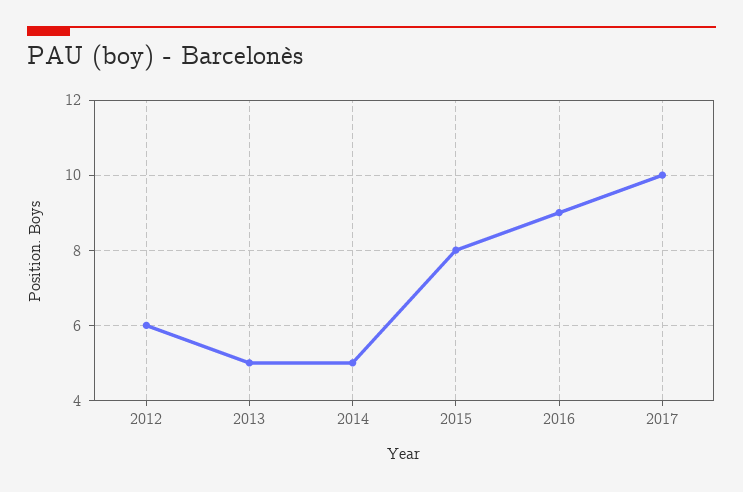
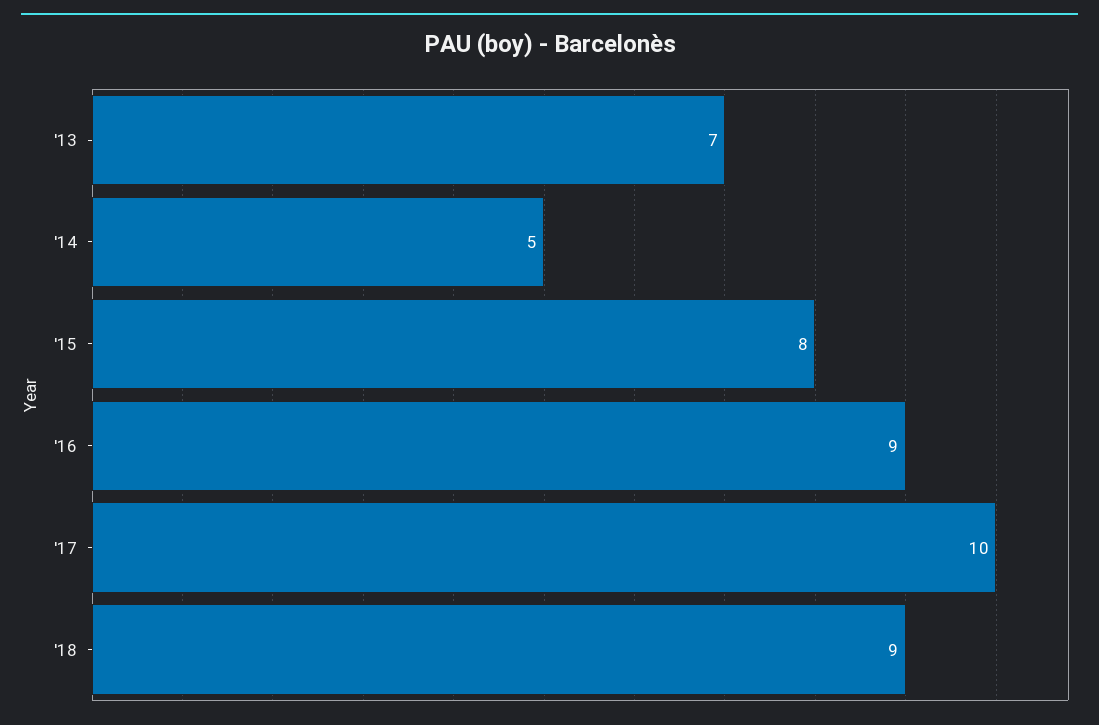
2012: 6 -> none
2013: 5 -> 7
'18: none -> 9

